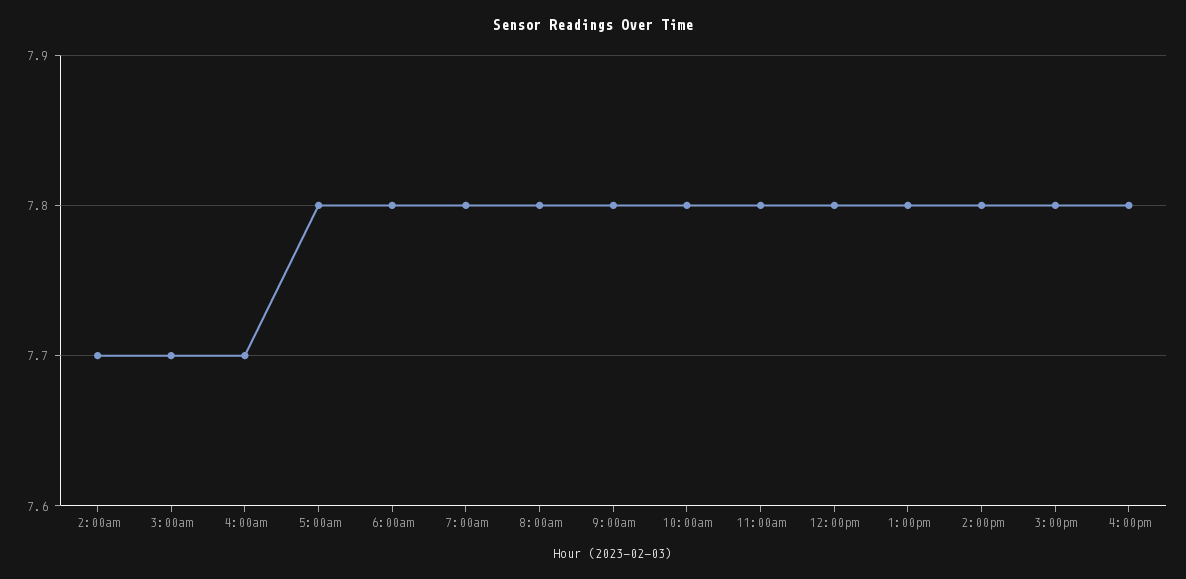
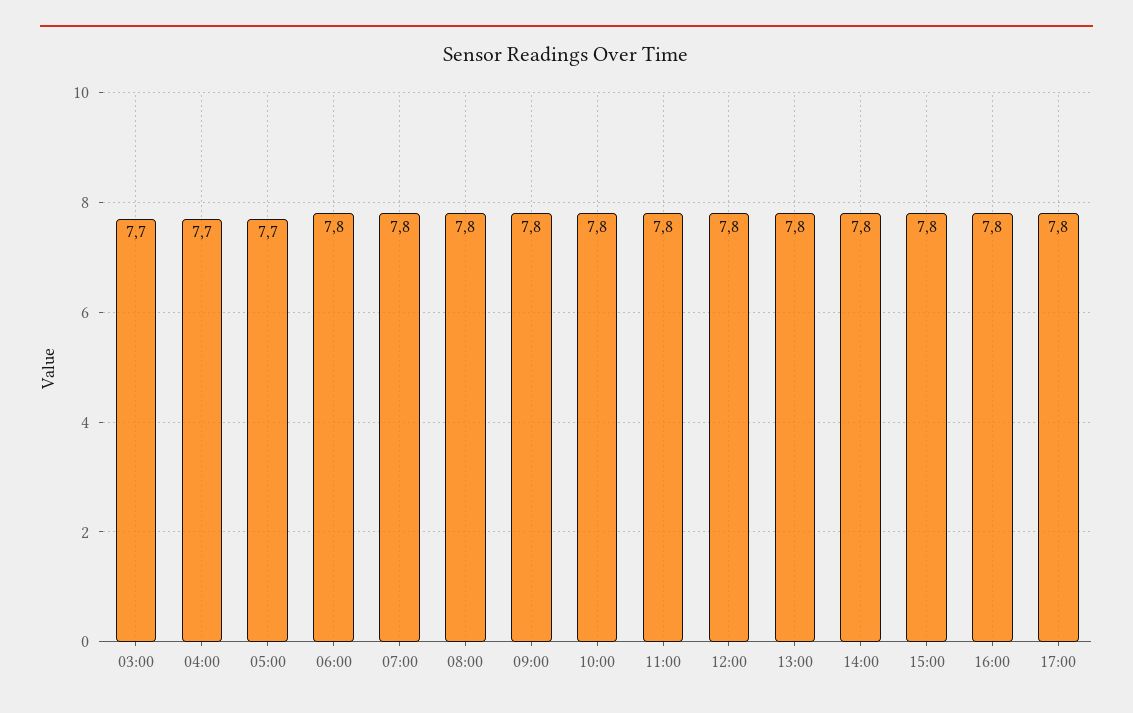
2:00am: 7.7 -> none
5:00am: 7.8 -> 7.7
17:00: none -> 7.8

